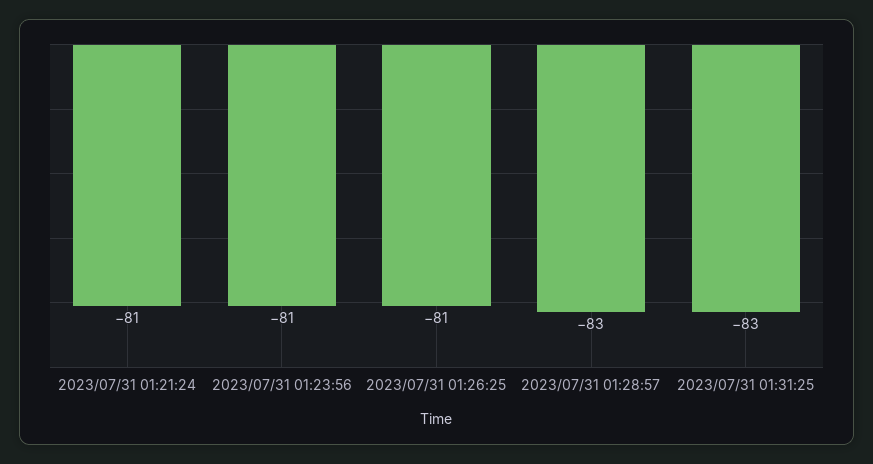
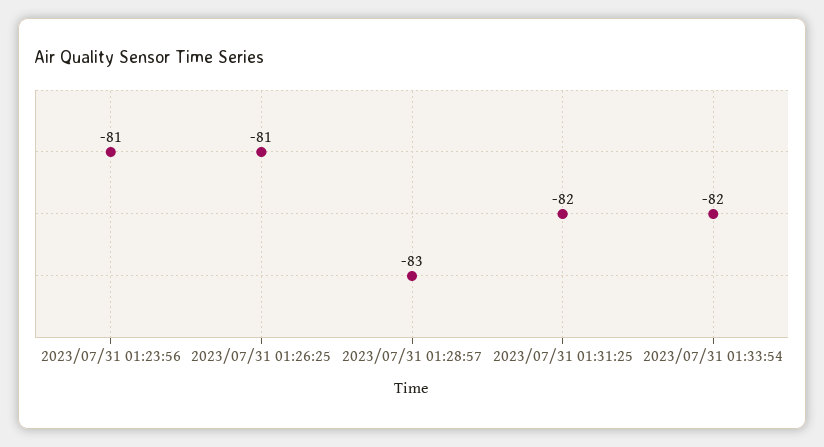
2023/07/31 01:21:24: -81 -> none
2023/07/31 01:31:25: -83 -> -82
2023/07/31 01:33:54: none -> -82

